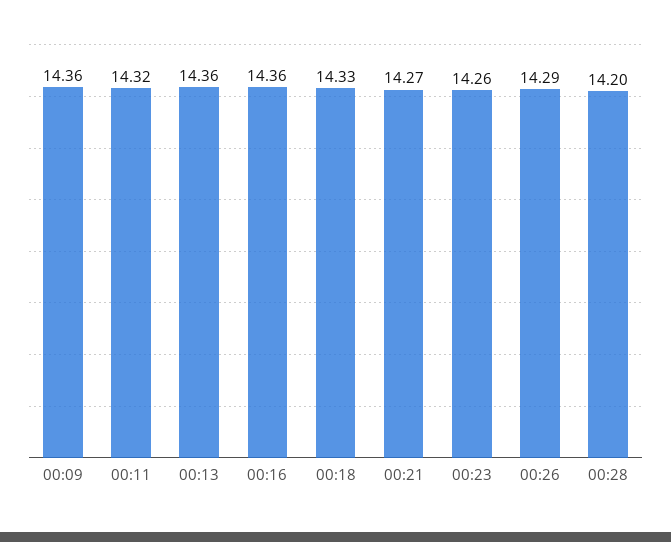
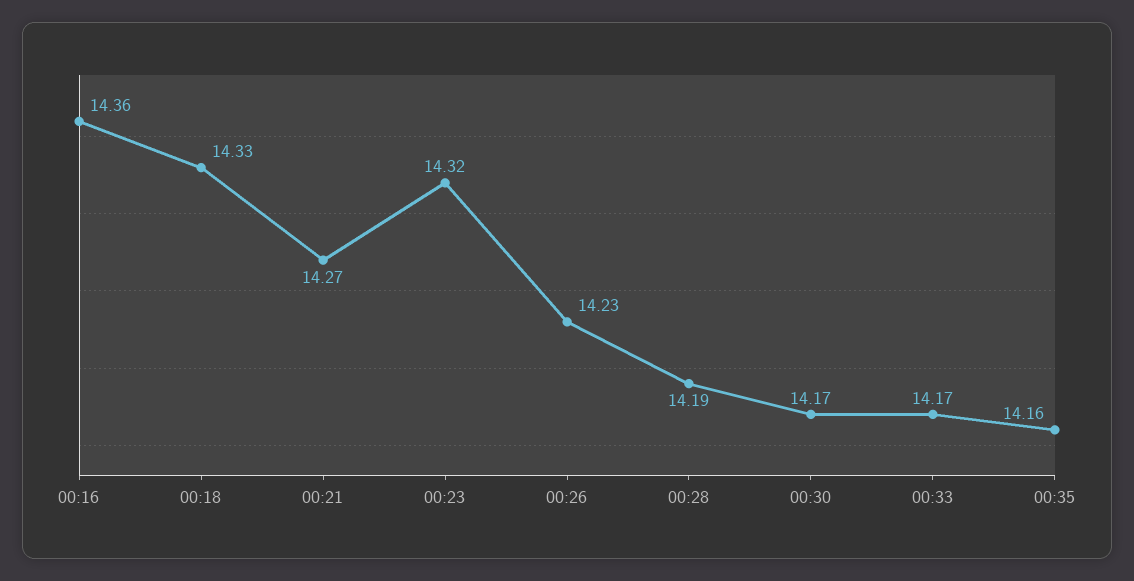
00:09: 14.36 -> none
00:11: 14.32 -> none
00:13: 14.36 -> none
00:23: 14.26 -> 14.32
00:26: 14.29 -> 14.23
00:28: 14.2 -> 14.19
00:30: none -> 14.17
00:33: none -> 14.17
00:35: none -> 14.16

